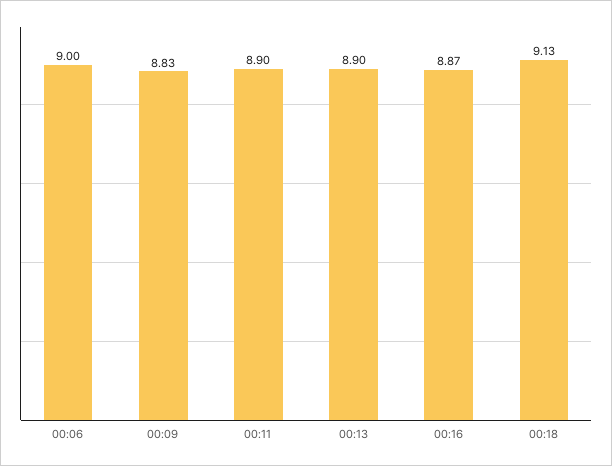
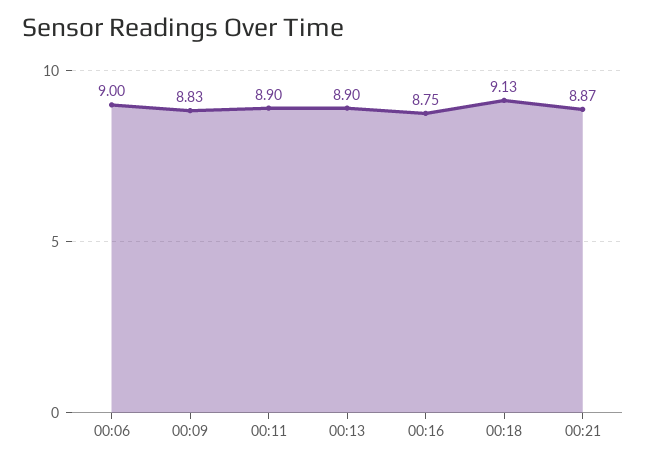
00:16: 8.87 -> 8.75
00:21: none -> 8.87

